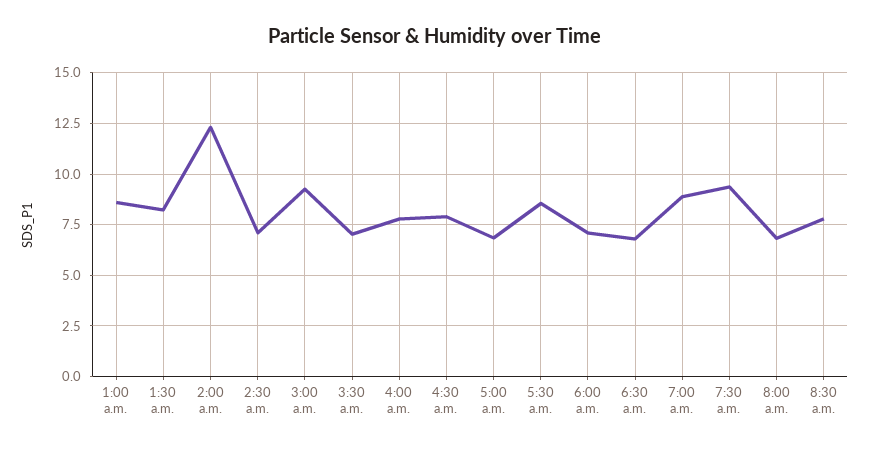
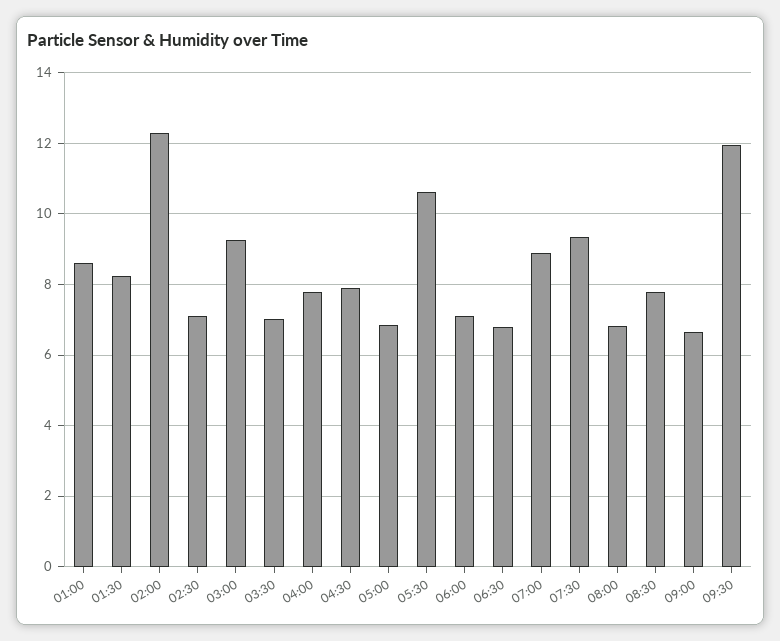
5:30 a.m.: 8.5 -> 10.6
09:00: none -> 6.6
09:30: none -> 12

